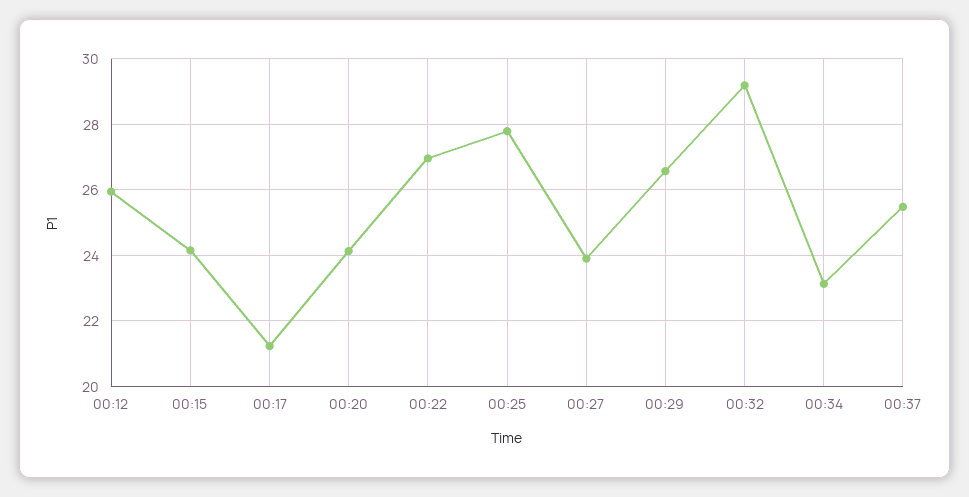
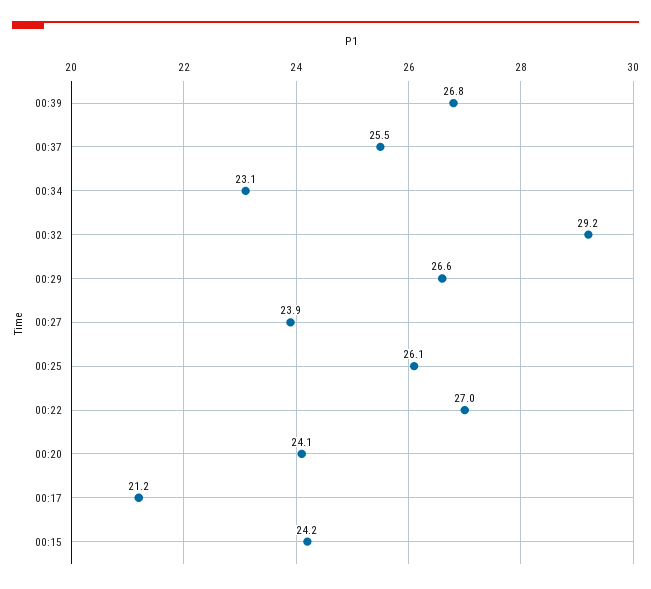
00:12: 26 -> none
00:25: 27.8 -> 26.1
00:39: none -> 26.8

